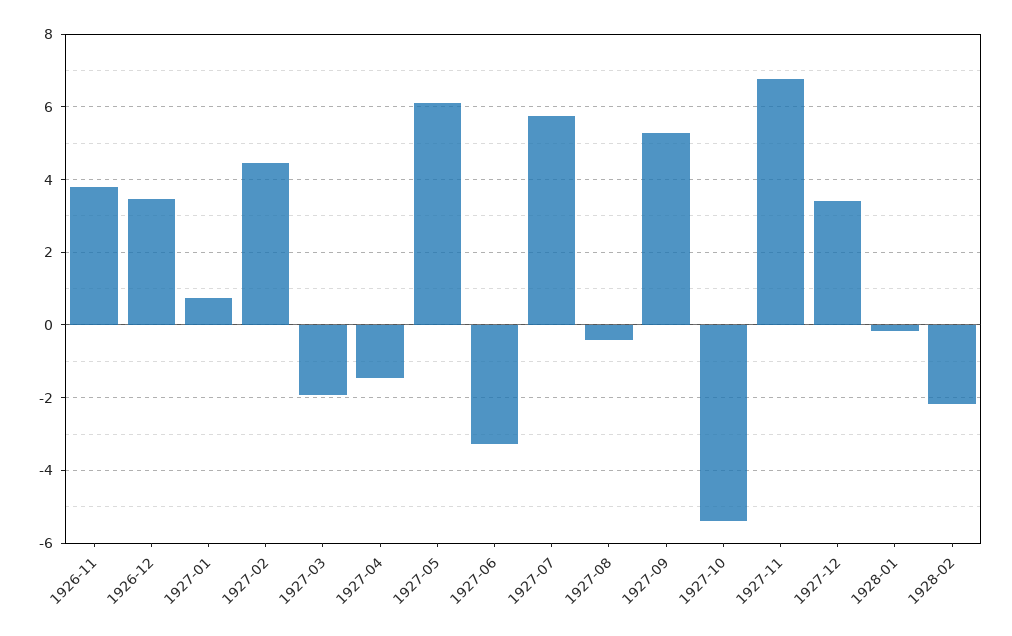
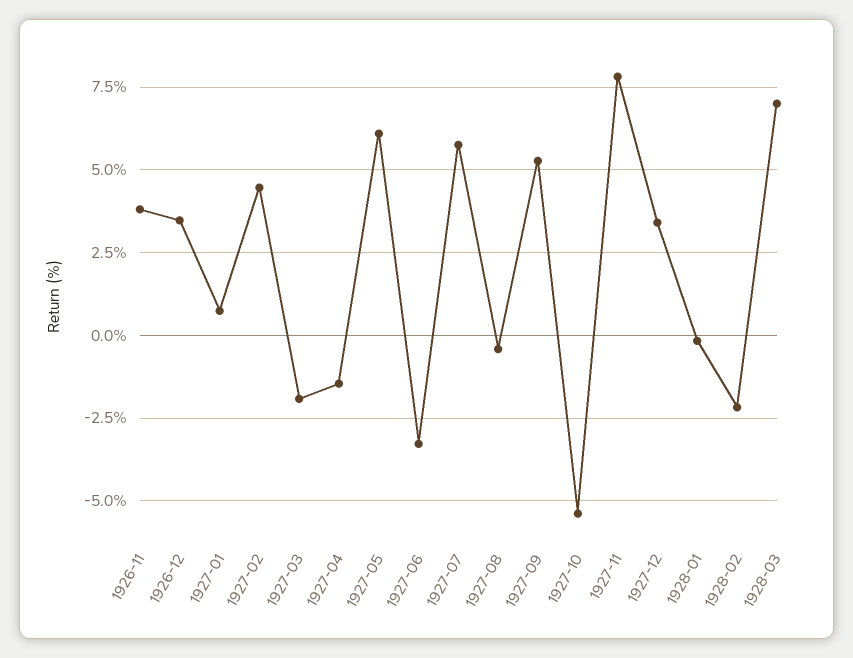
1927-11: 6.8 -> 7.75
1928-03: none -> 7

